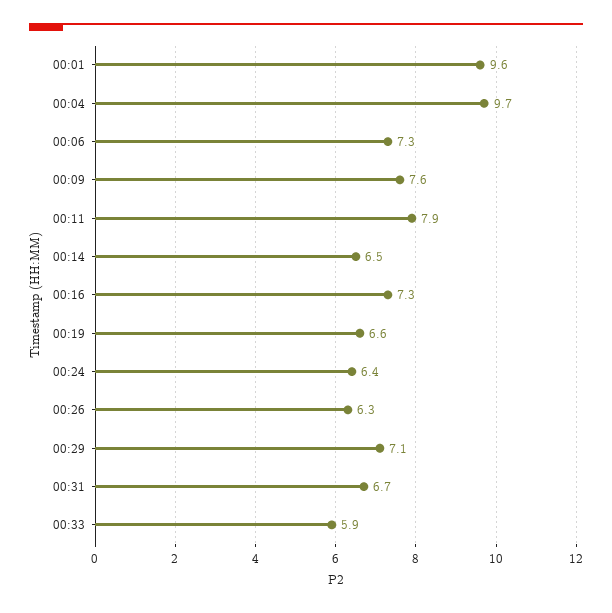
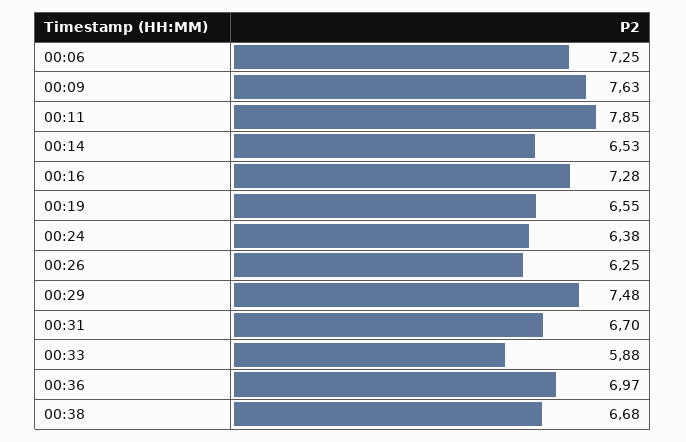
00:01: 9.6 -> none
00:04: 9.7 -> none
00:29: 7.1 -> 7.48
00:36: none -> 6.97
00:38: none -> 6.68

